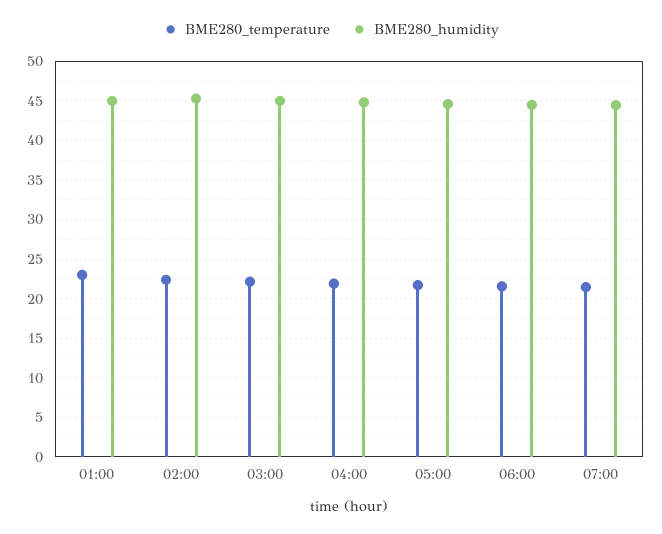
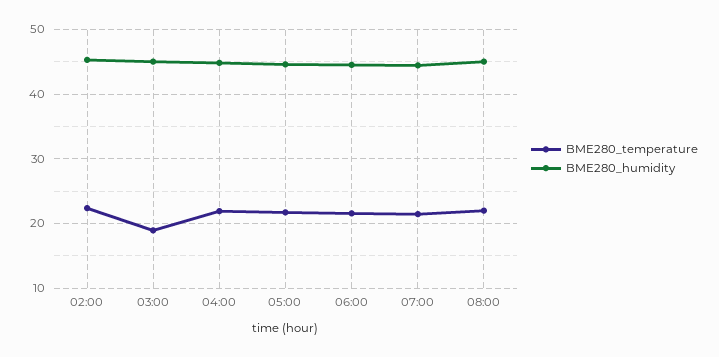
BME280_temperature, 01:00: 23 -> none
BME280_humidity, 01:00: 45 -> none
BME280_temperature, 03:00: 22 -> 19
BME280_temperature, 08:00: none -> 22
BME280_humidity, 08:00: none -> 45

